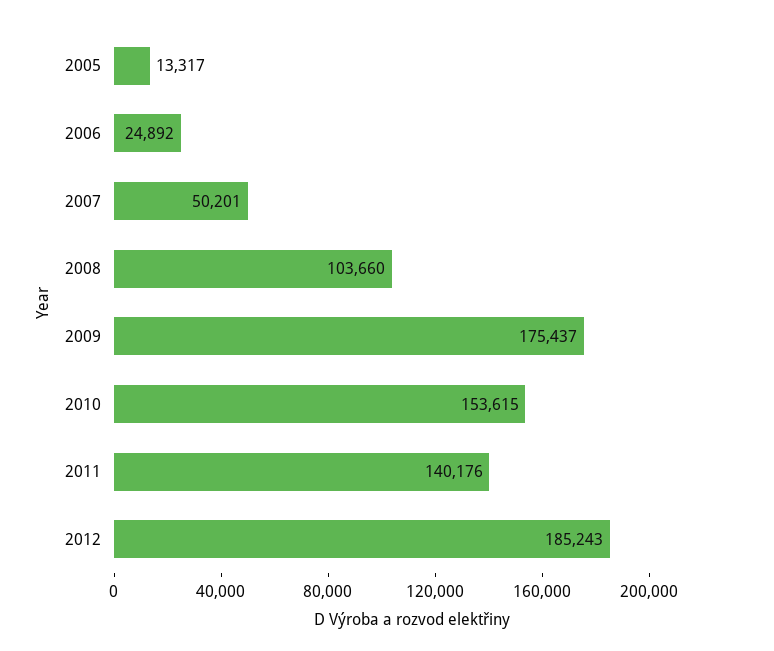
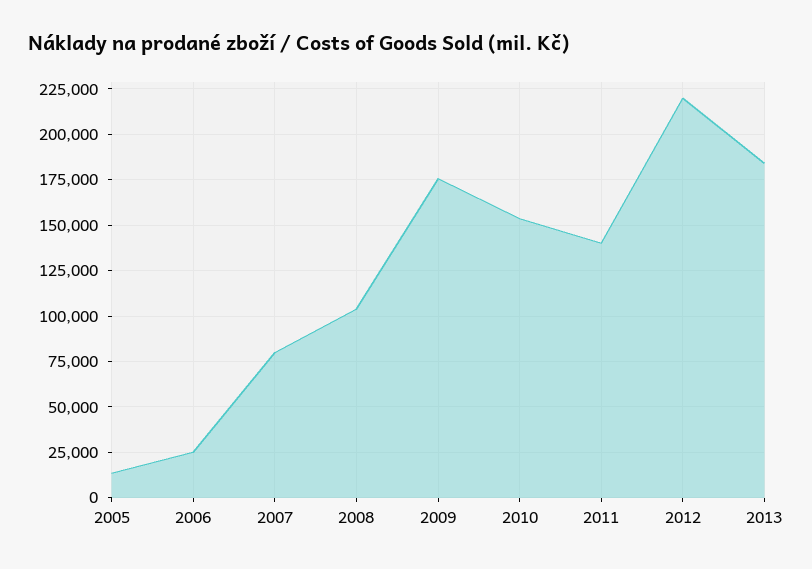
2007: 50201 -> 80000
2012: 185243 -> 220000
2013: none -> 185000

